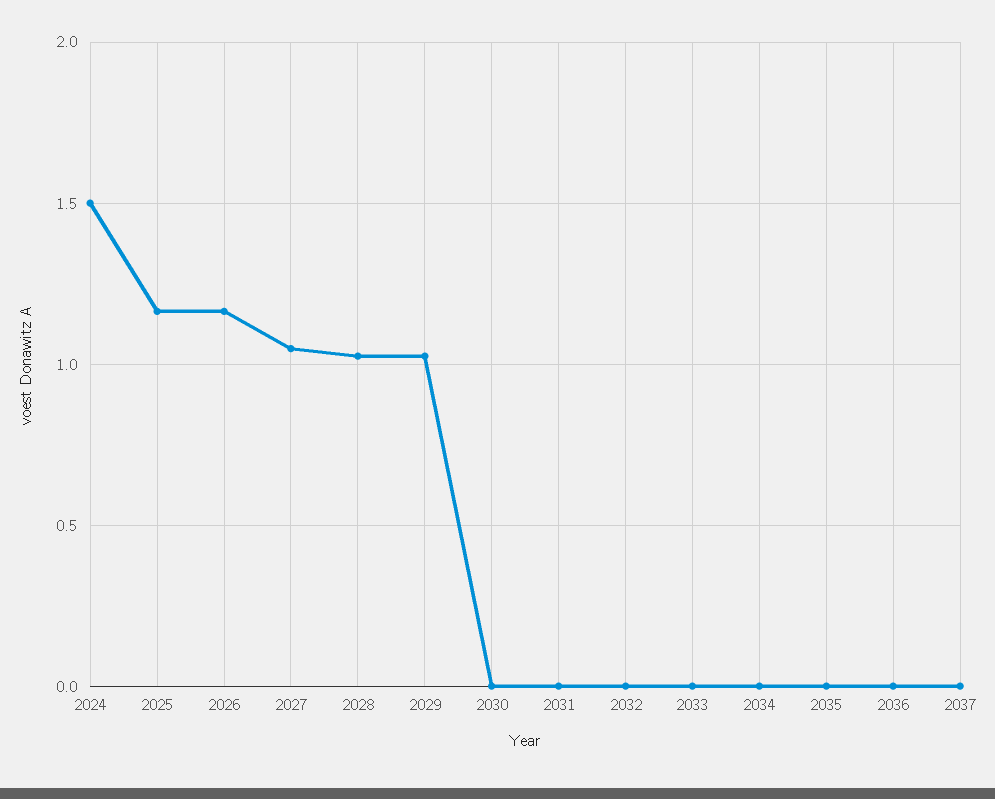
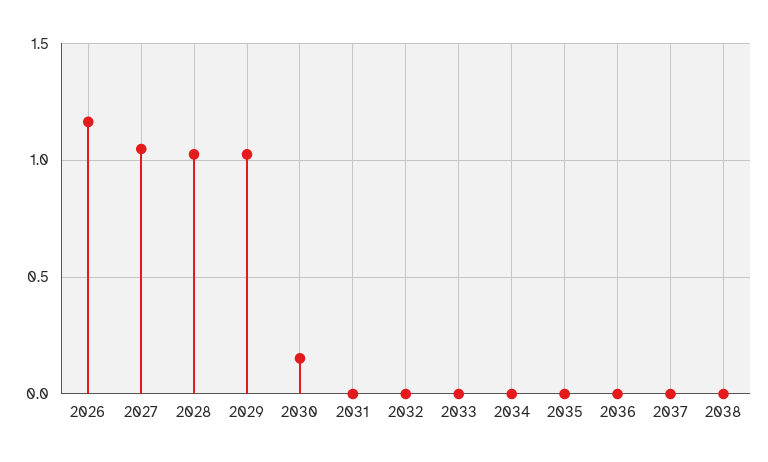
2024: 1.5 -> none
2025: 1.15 -> none
2030: 0 -> 0.15
2038: none -> 0

